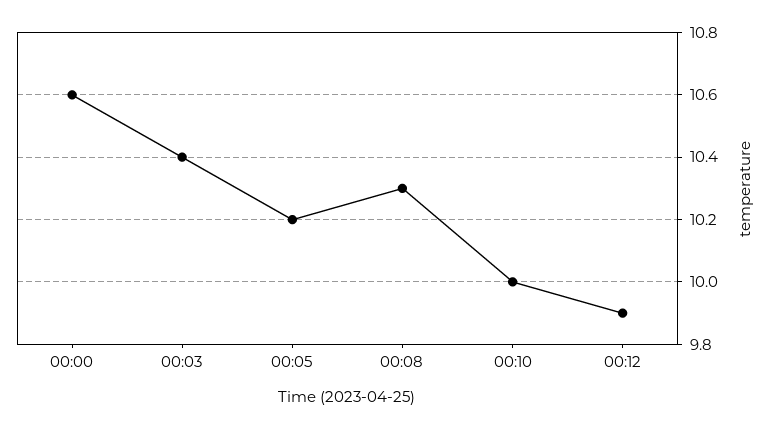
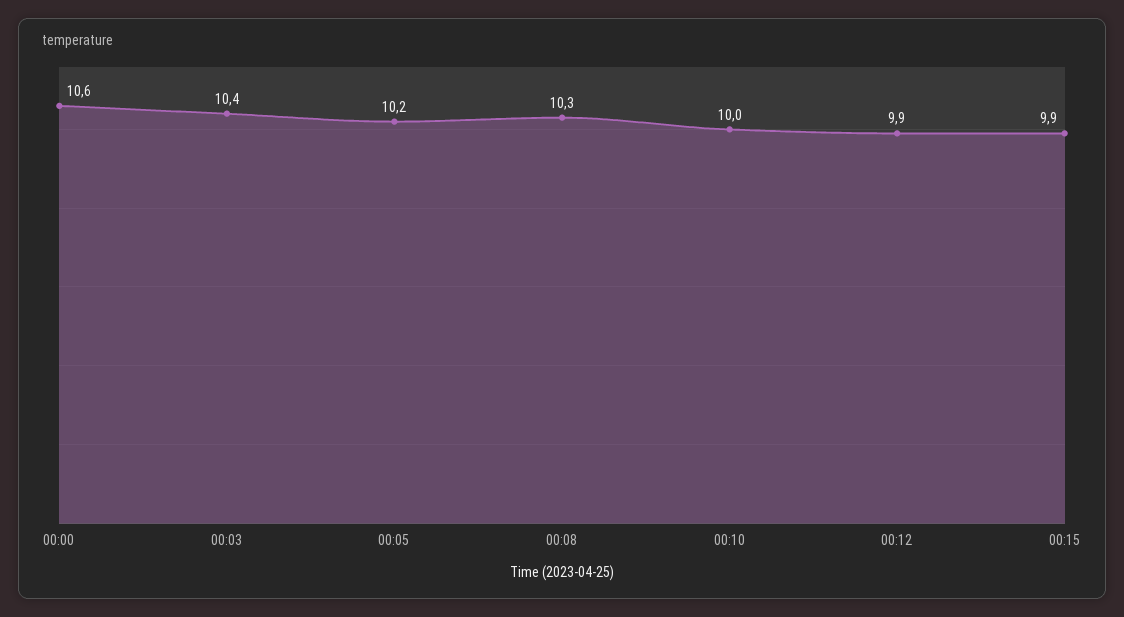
00:15: none -> 9.9

